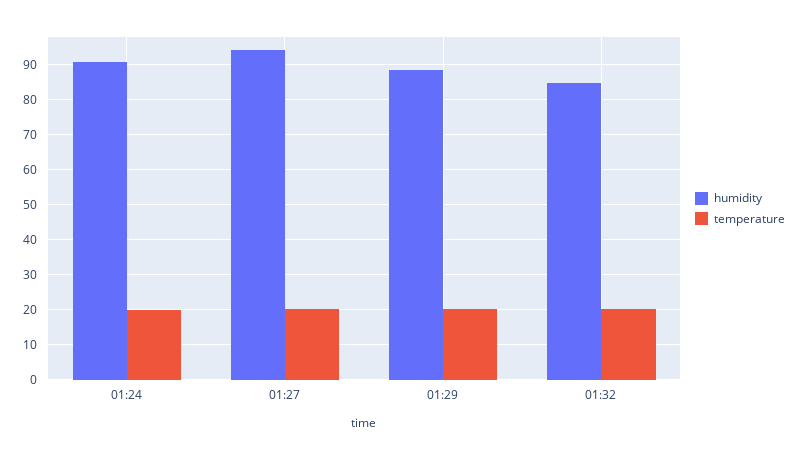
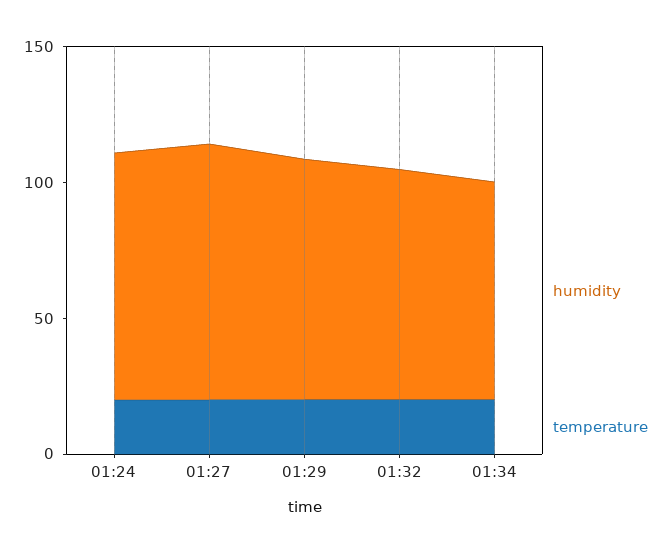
humidity, 01:34: none -> 80
temperature, 01:34: none -> 20

